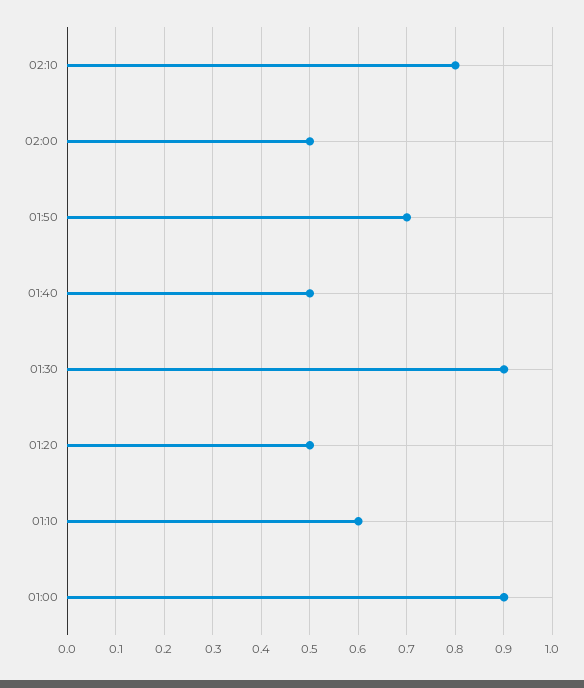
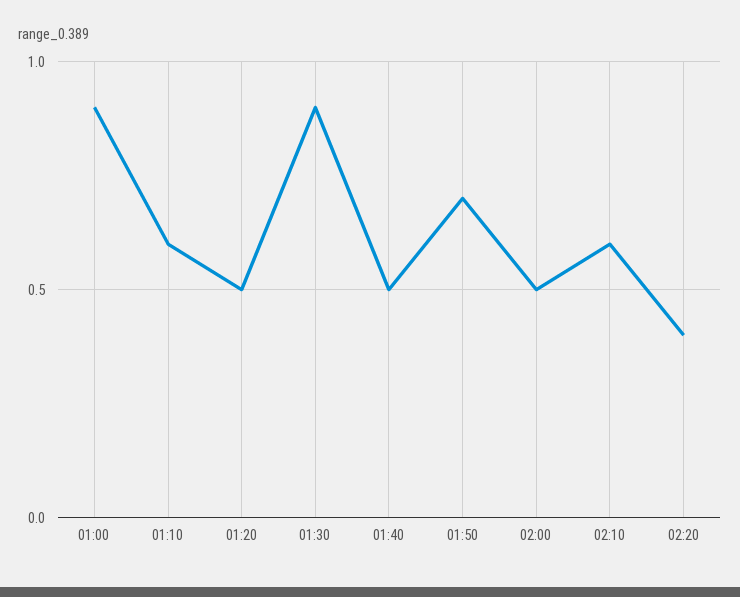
02:10: 0.8 -> 0.6
02:20: none -> 0.4

